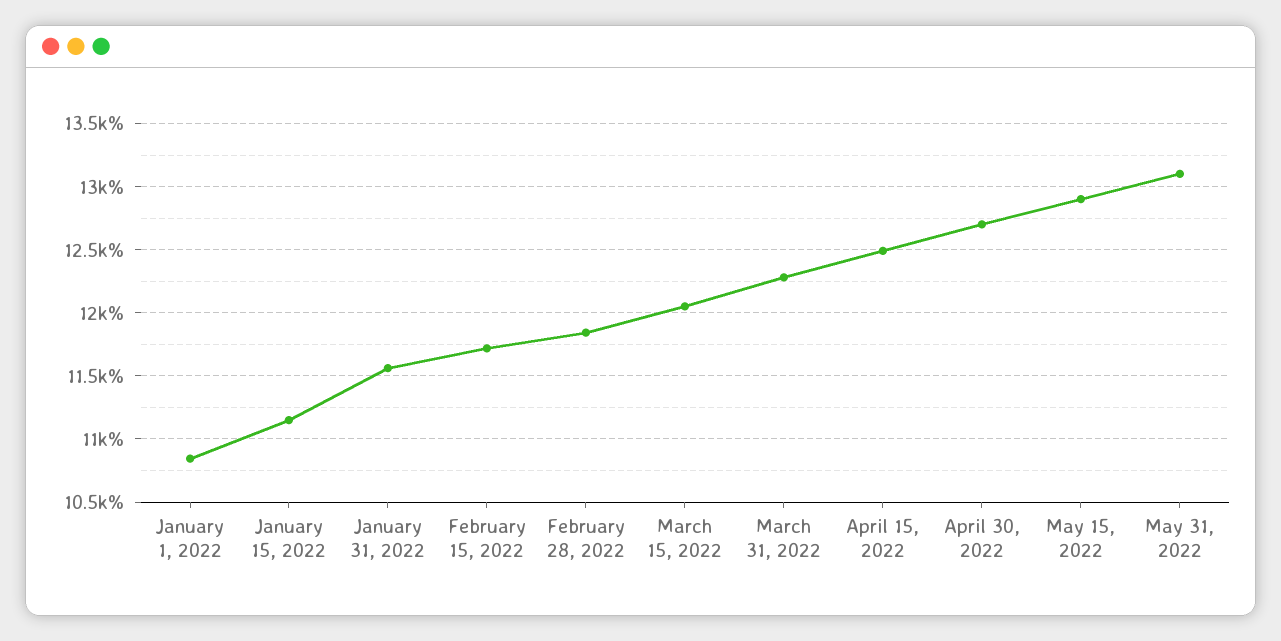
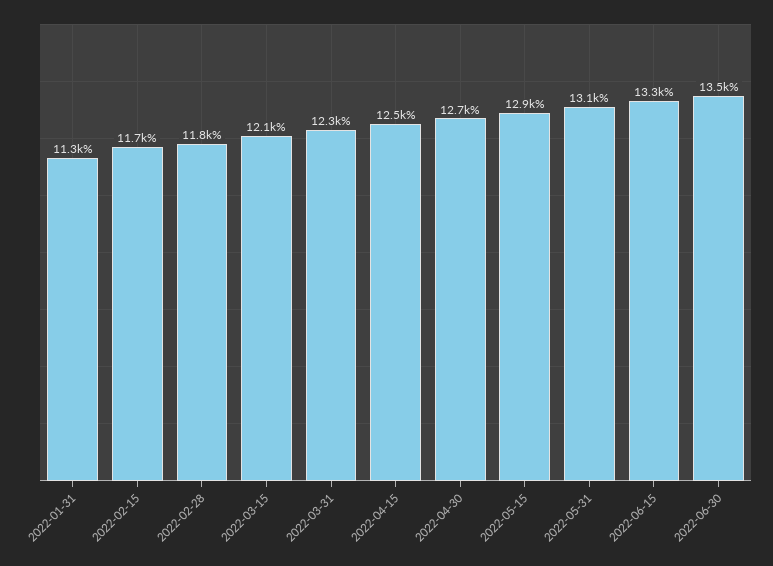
January 1, 2022: 10850 -> none
January 15, 2022: 11150 -> none
January 31, 2022: 11550 -> 11300
2022-06-15: none -> 13300
2022-06-30: none -> 13500

